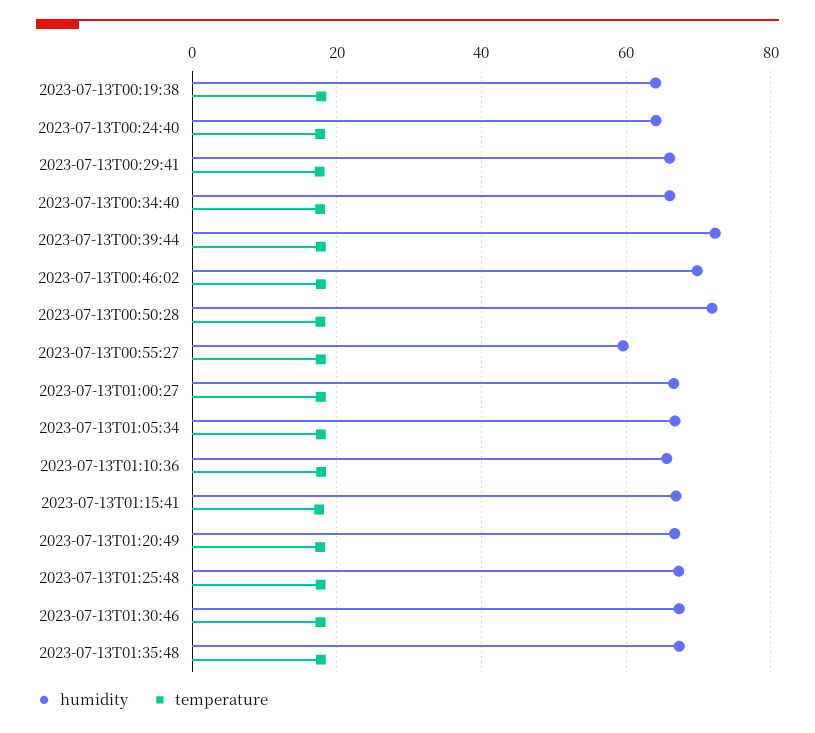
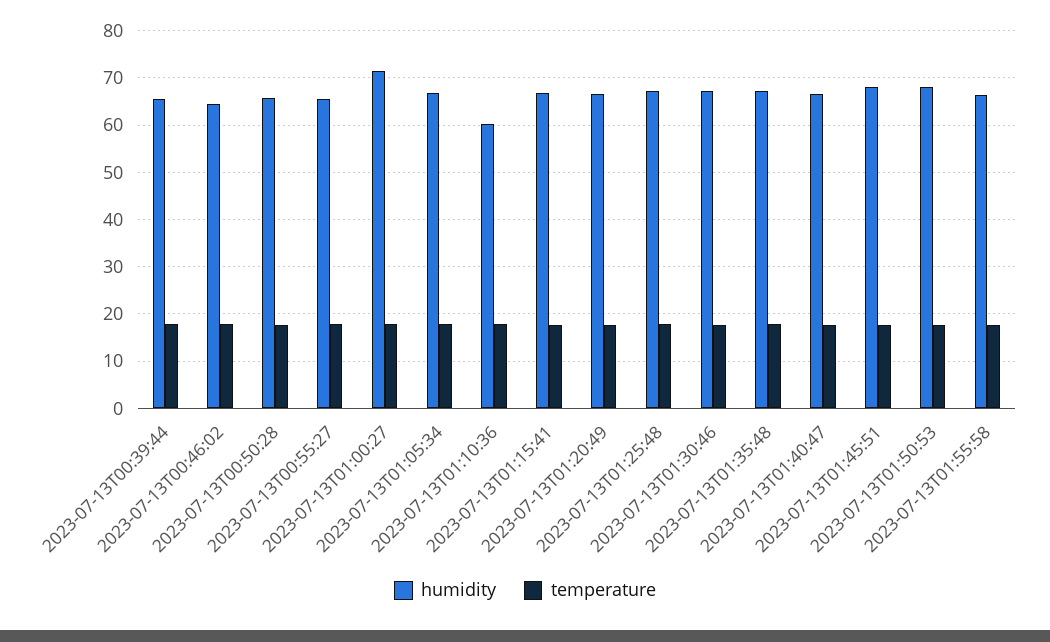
humidity, 2023-07-13T00:19:38: 64 -> none
temperature, 2023-07-13T00:19:38: 18 -> none
humidity, 2023-07-13T00:24:40: 64 -> none
temperature, 2023-07-13T00:24:40: 18 -> none
humidity, 2023-07-13T00:29:41: 66 -> none
temperature, 2023-07-13T00:29:41: 18 -> none
humidity, 2023-07-13T00:34:40: 66 -> none
temperature, 2023-07-13T00:34:40: 18 -> none
humidity, 2023-07-13T00:39:44: 72 -> 66
humidity, 2023-07-13T00:46:02: 70 -> 64
humidity, 2023-07-13T00:50:28: 72 -> 66
humidity, 2023-07-13T00:55:27: 60 -> 66
humidity, 2023-07-13T01:00:27: 66 -> 72
humidity, 2023-07-13T01:10:36: 66 -> 60
humidity, 2023-07-13T01:40:47: none -> 66
temperature, 2023-07-13T01:40:47: none -> 18
humidity, 2023-07-13T01:45:51: none -> 68
temperature, 2023-07-13T01:45:51: none -> 18
humidity, 2023-07-13T01:50:53: none -> 68
temperature, 2023-07-13T01:50:53: none -> 18
humidity, 2023-07-13T01:55:58: none -> 66
temperature, 2023-07-13T01:55:58: none -> 18

